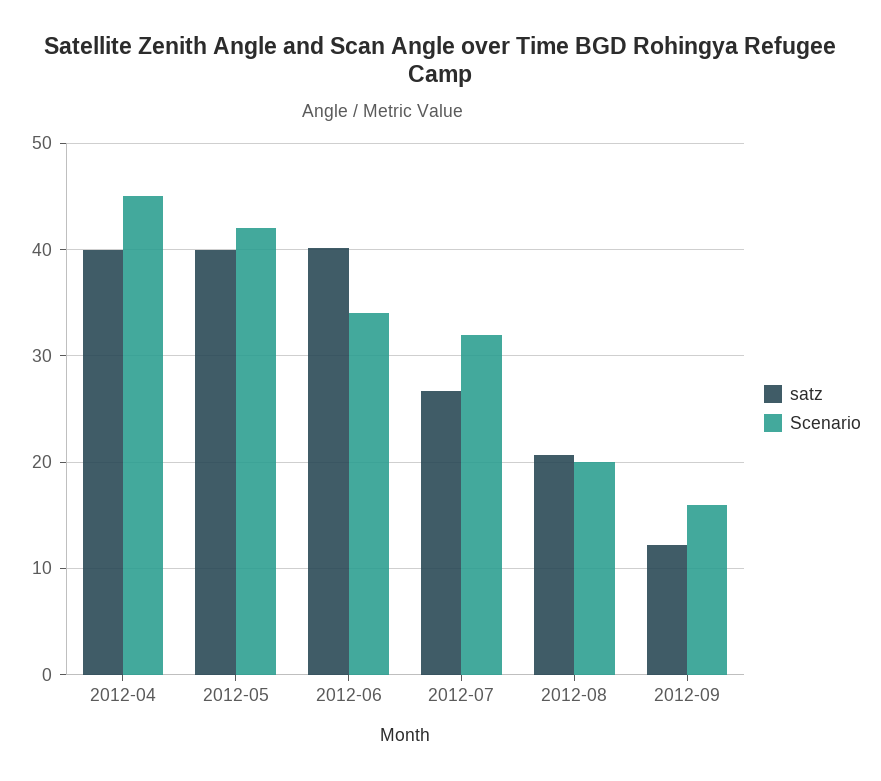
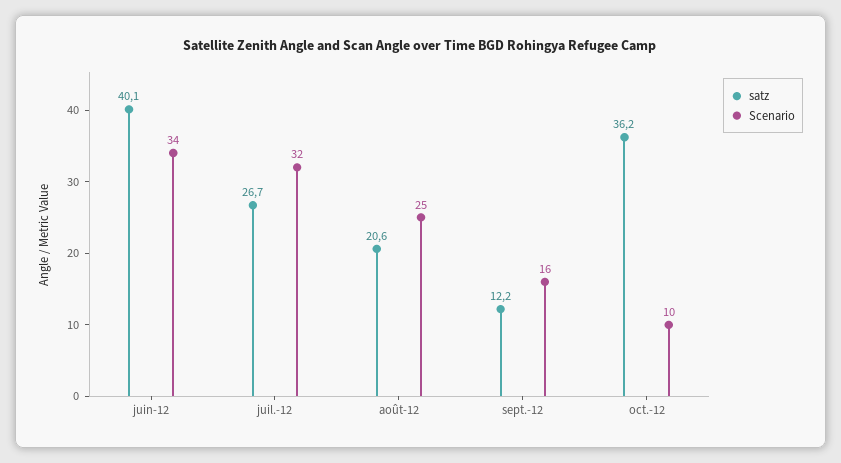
satz, 2012-04: 40 -> none
Scenario, 2012-04: 45 -> none
satz, 2012-05: 40 -> none
Scenario, 2012-05: 42 -> none
Scenario, 2012-08: 20 -> 25
satz, oct.-12: none -> 36.2
Scenario, oct.-12: none -> 10

